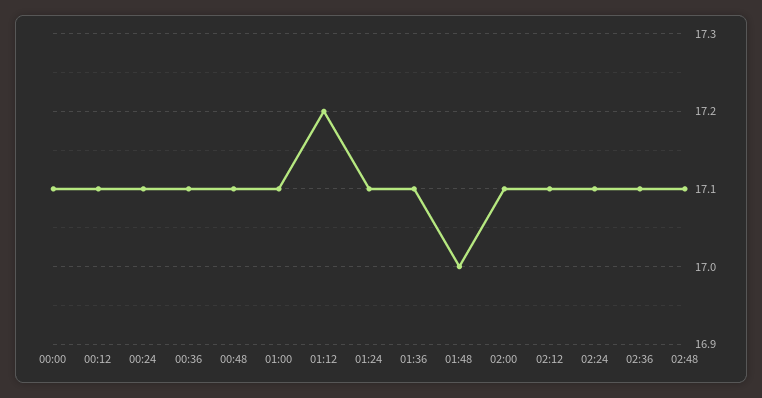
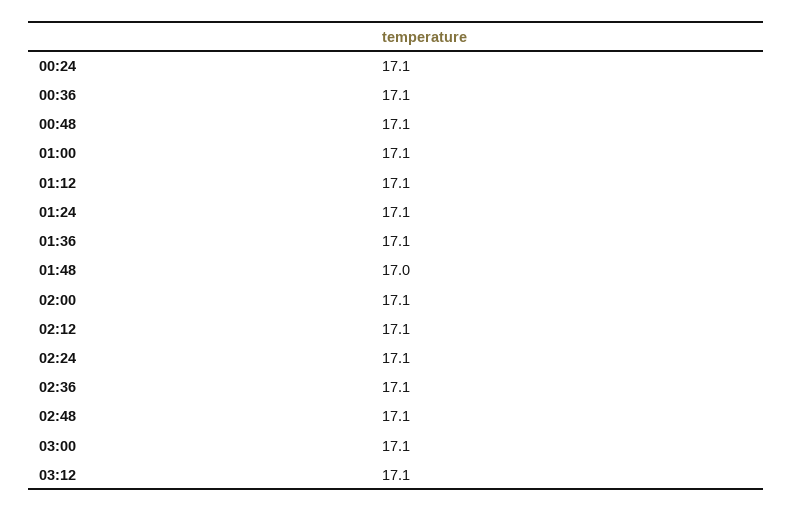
00:00: 17.1 -> none
00:12: 17.1 -> none
01:12: 17.2 -> 17.1
03:00: none -> 17.1
03:12: none -> 17.1

